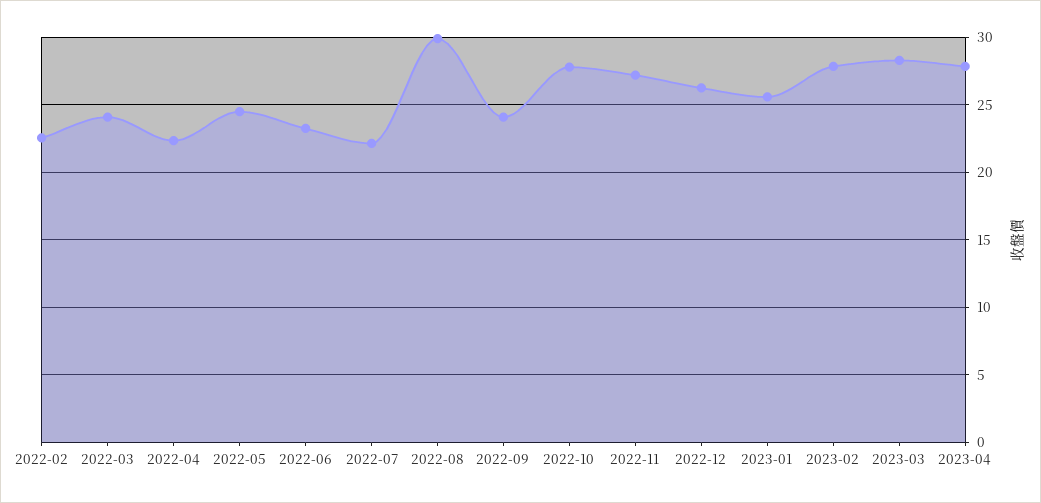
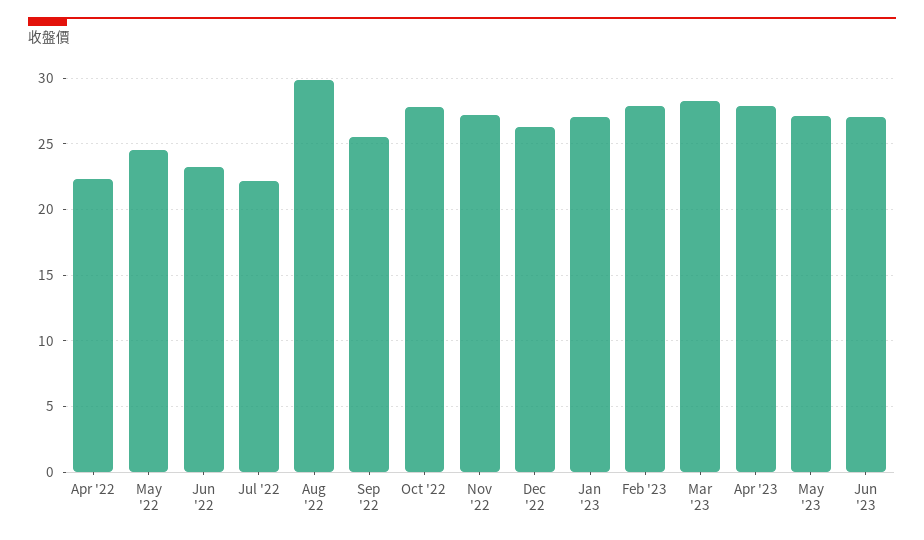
2022-02: 22.5 -> none
2022-03: 24 -> none
2022-09: 24 -> 25.5
2023-01: 25.5 -> 27
May '23: none -> 27
Jun '23: none -> 27

